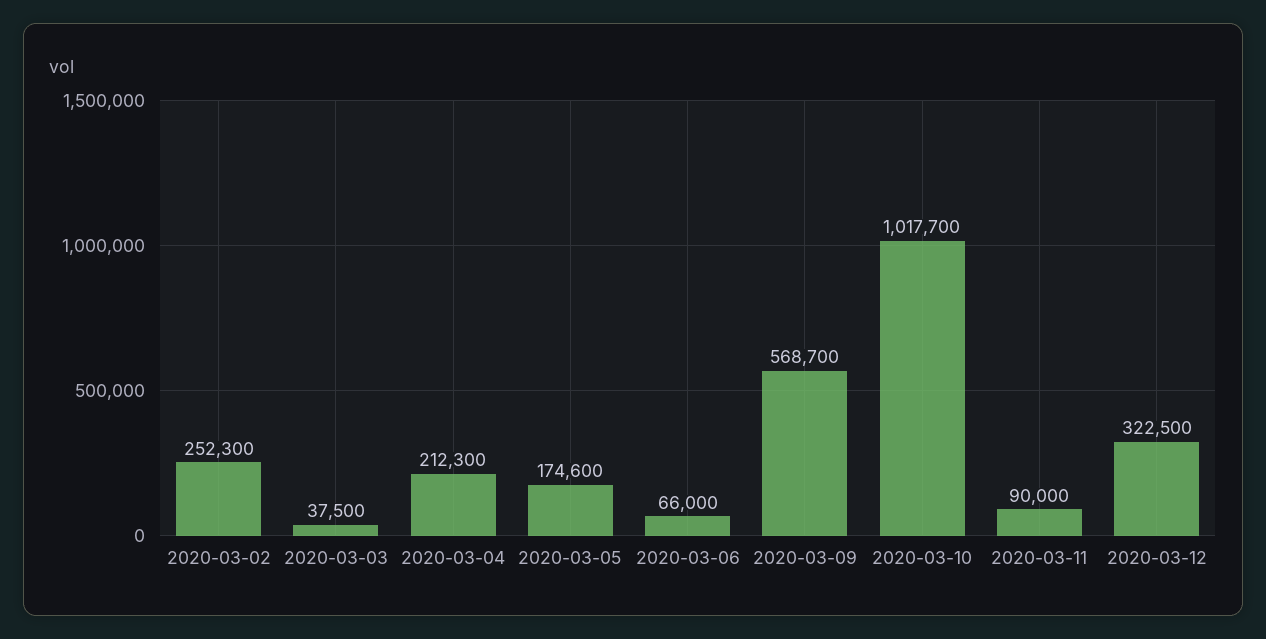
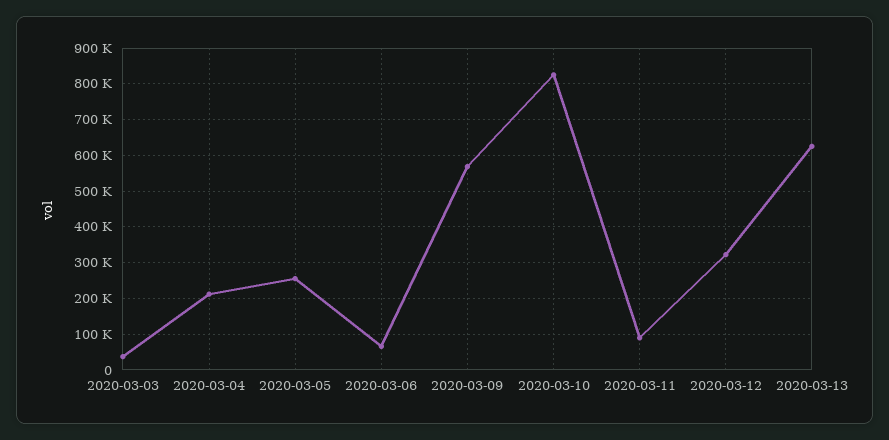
2020-03-02: 252300 -> none
2020-03-05: 174600 -> 260000
2020-03-10: 1017700 -> 820000
2020-03-13: none -> 620000

